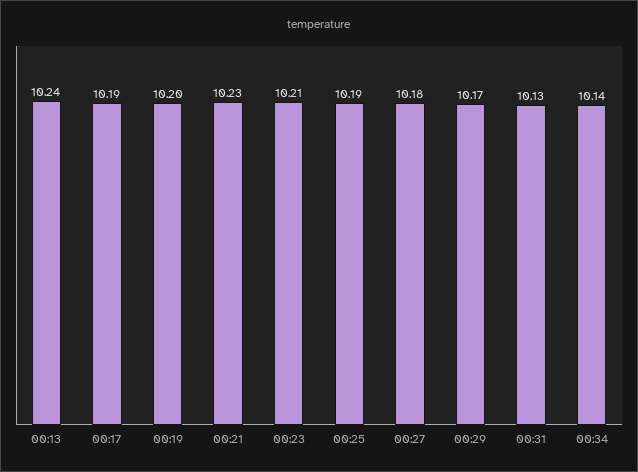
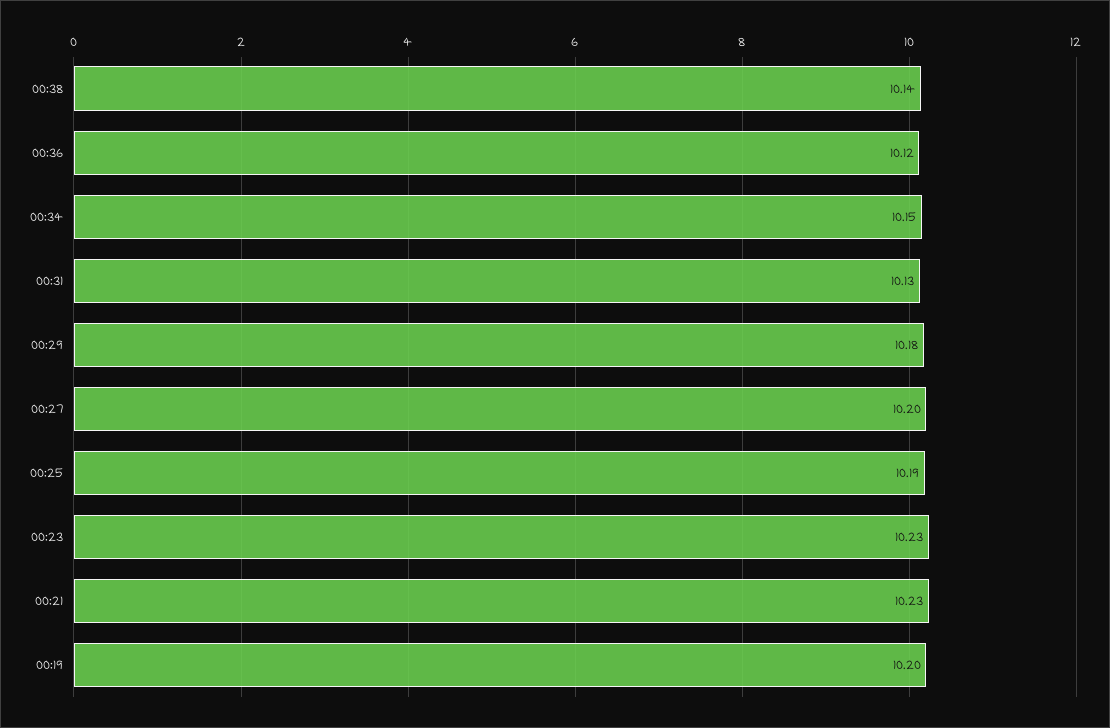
00:13: 10.24 -> none
00:17: 10.19 -> none
00:23: 10.21 -> 10.23
00:27: 10.18 -> 10.2
00:29: 10.17 -> 10.18
00:34: 10.14 -> 10.15
00:38: none -> 10.14
00:36: none -> 10.12

